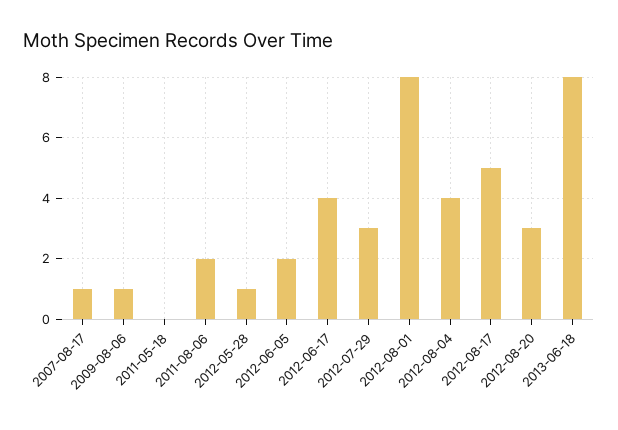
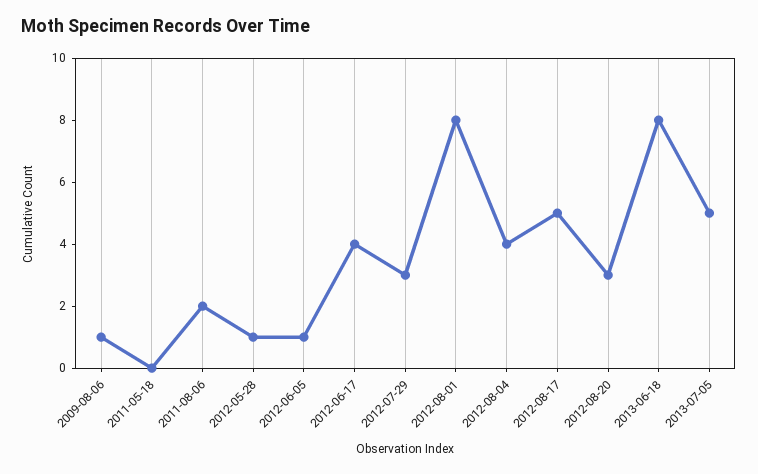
2007-08-17: 1 -> none
2012-06-05: 2 -> 1
2013-07-05: none -> 5

